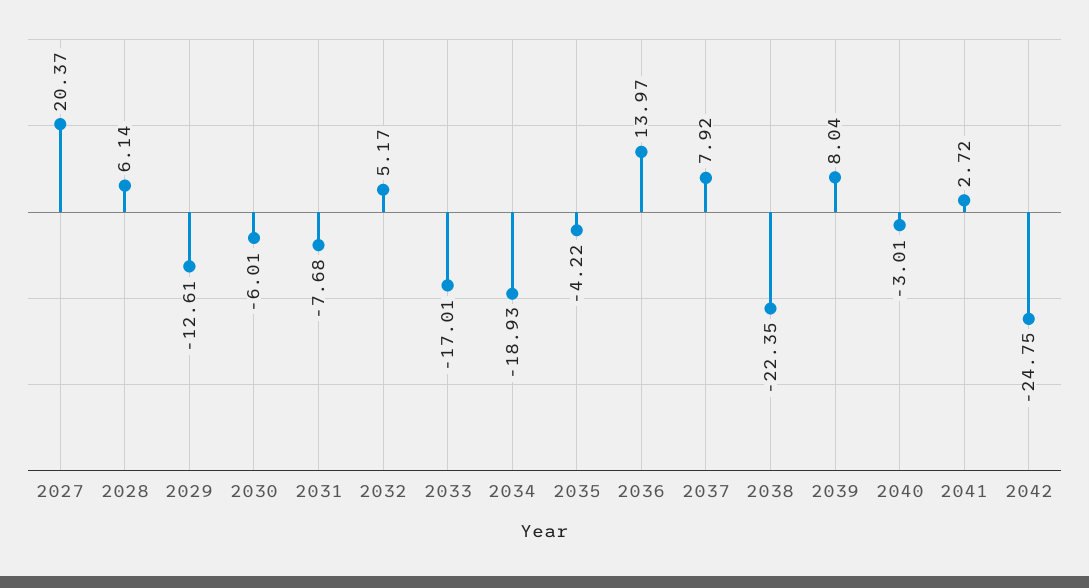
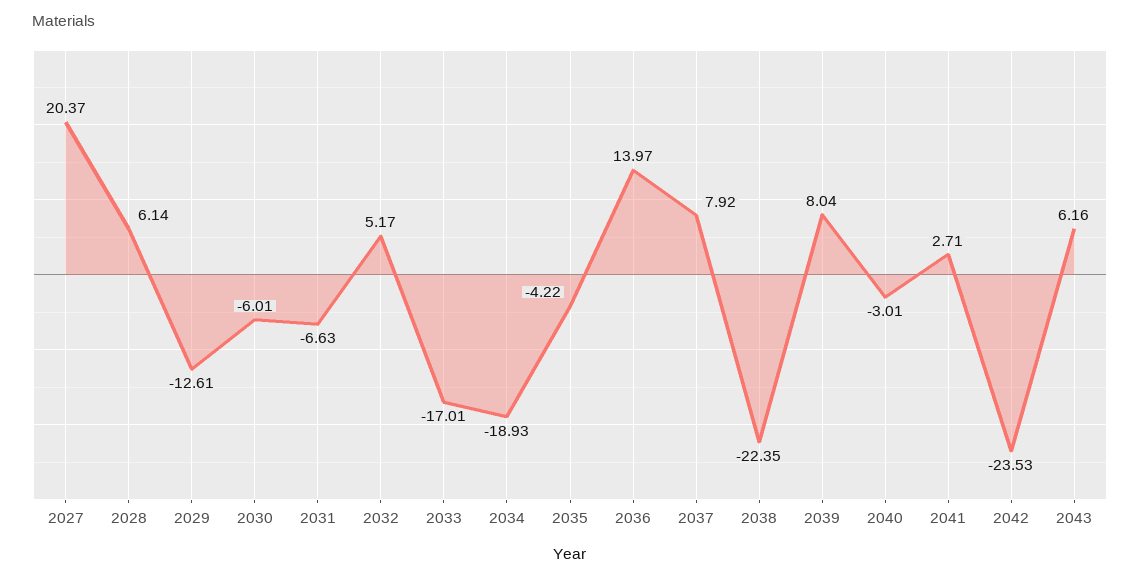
2031: -7.68 -> -6.63
2041: 2.72 -> 2.71
2042: -24.75 -> -23.53
2043: none -> 6.16

